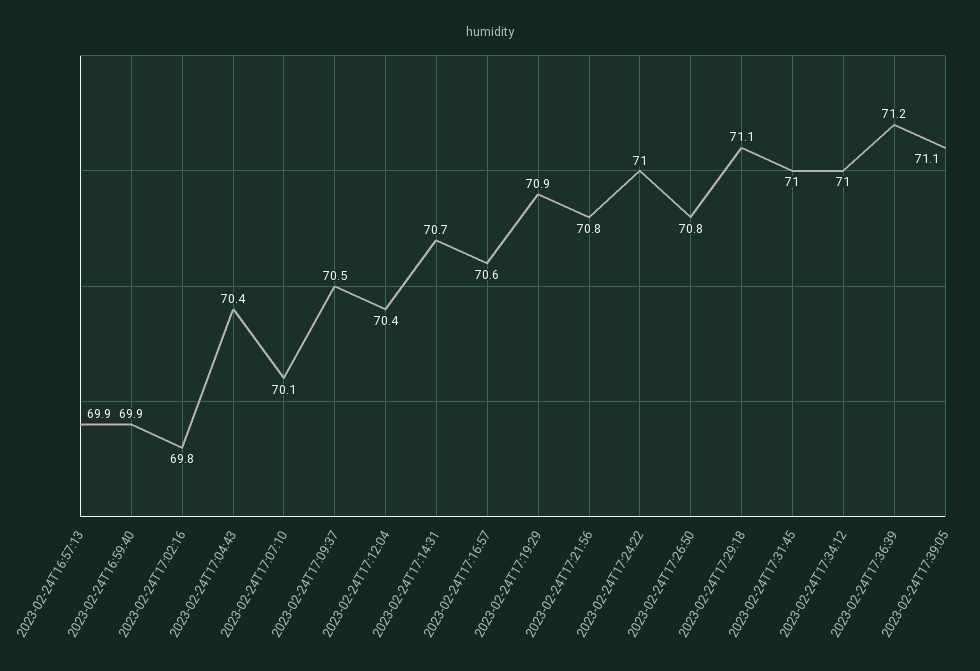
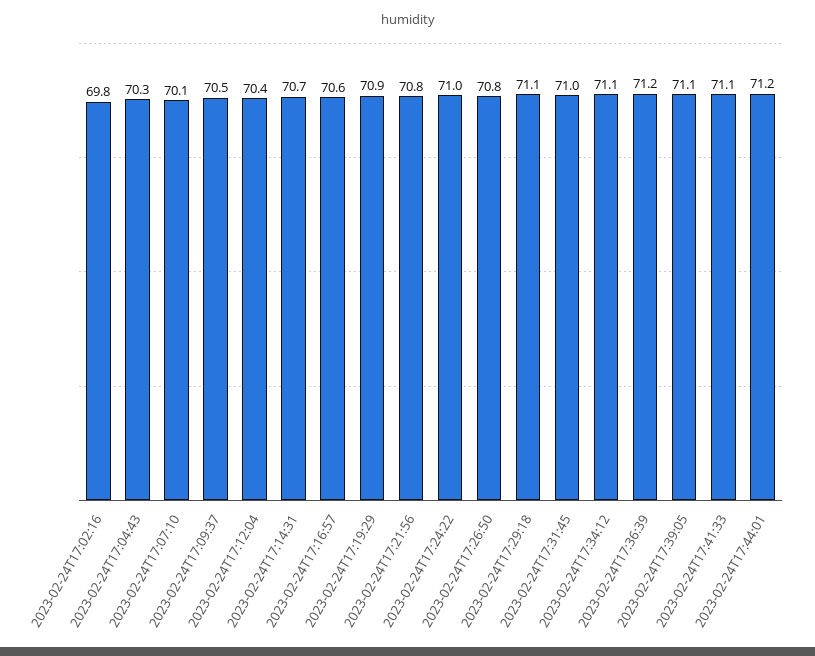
2023-02-24T16:57:13: 69.9 -> none
2023-02-24T16:59:40: 69.9 -> none
2023-02-24T17:04:43: 70.4 -> 70.3
2023-02-24T17:34:12: 71 -> 71.1
2023-02-24T17:41:33: none -> 71.1
2023-02-24T17:44:01: none -> 71.2

